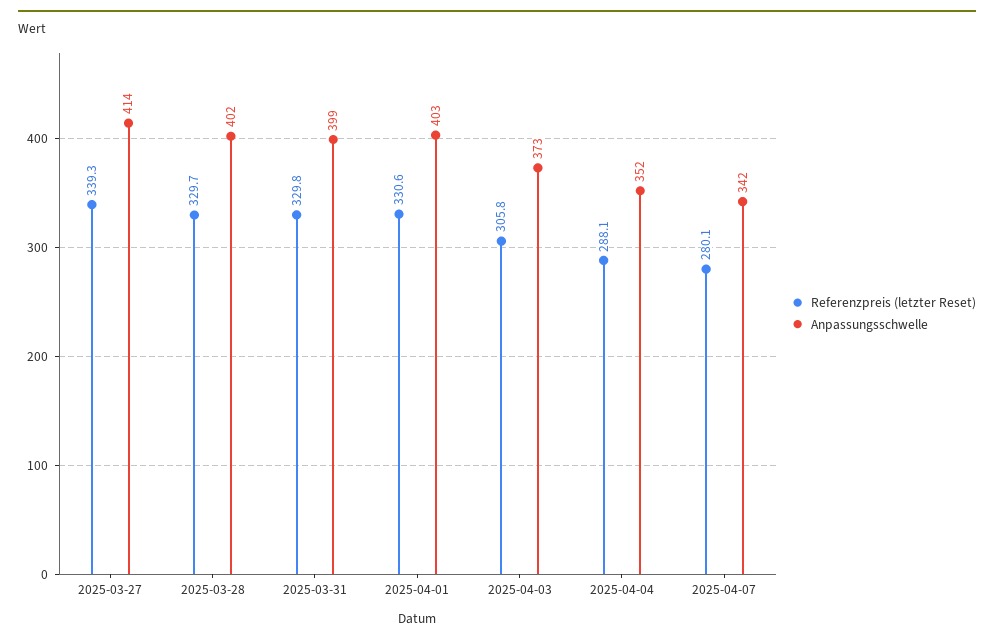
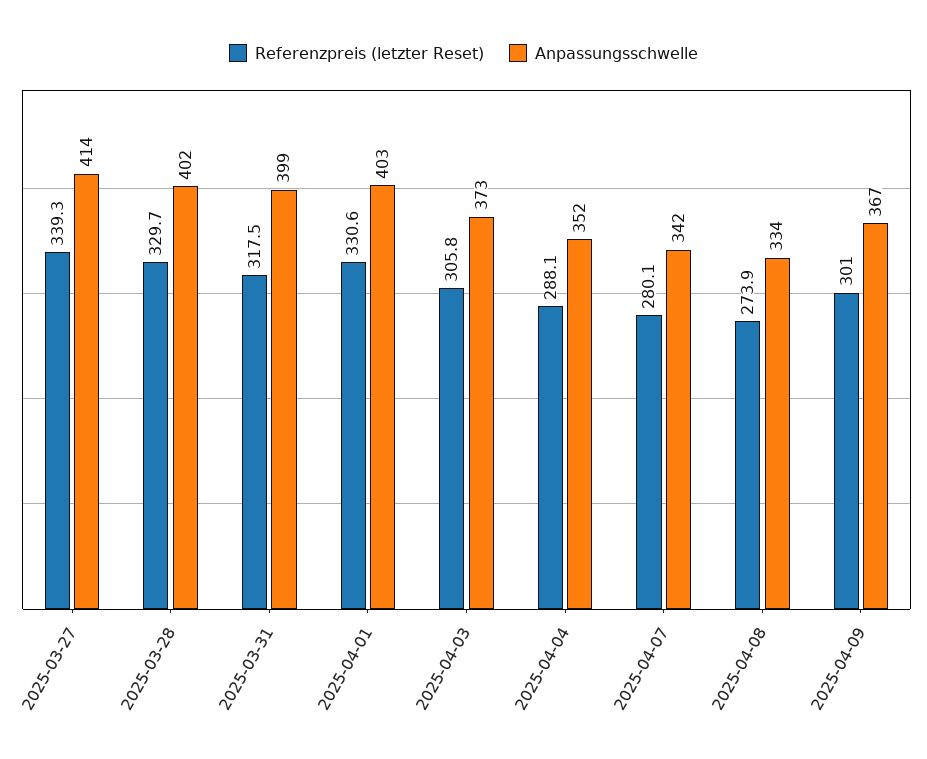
Referenzpreis (letzter Reset), 2025-03-31: 329.8 -> 317.5
Referenzpreis (letzter Reset), 2025-04-08: none -> 273.9
Anpassungsschwelle, 2025-04-08: none -> 334
Referenzpreis (letzter Reset), 2025-04-09: none -> 301
Anpassungsschwelle, 2025-04-09: none -> 367

